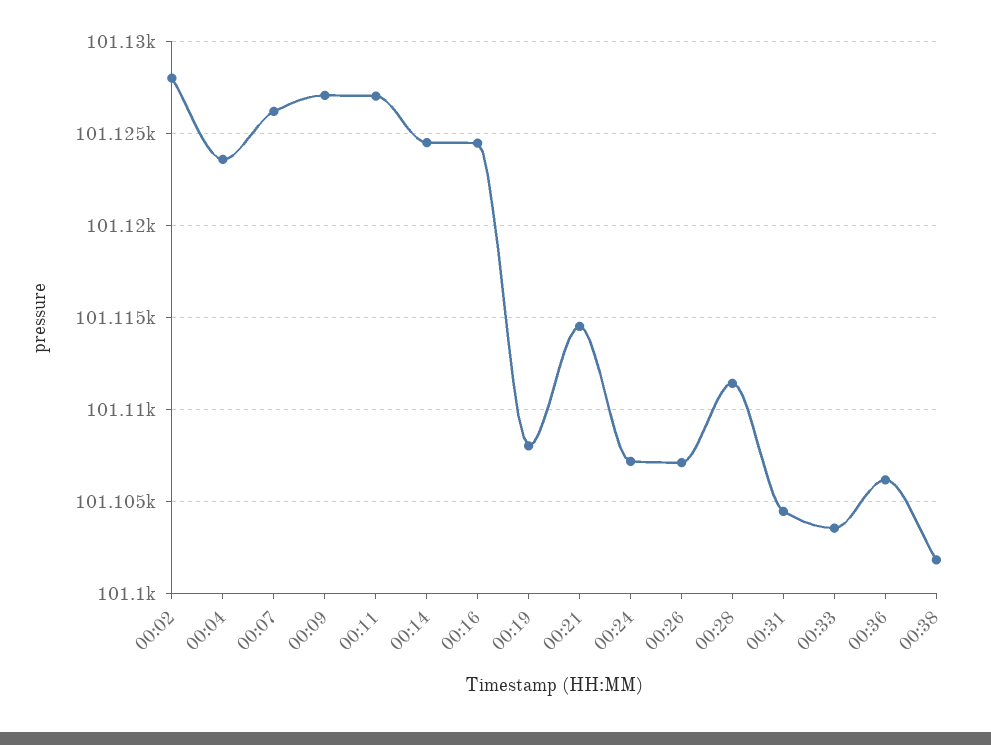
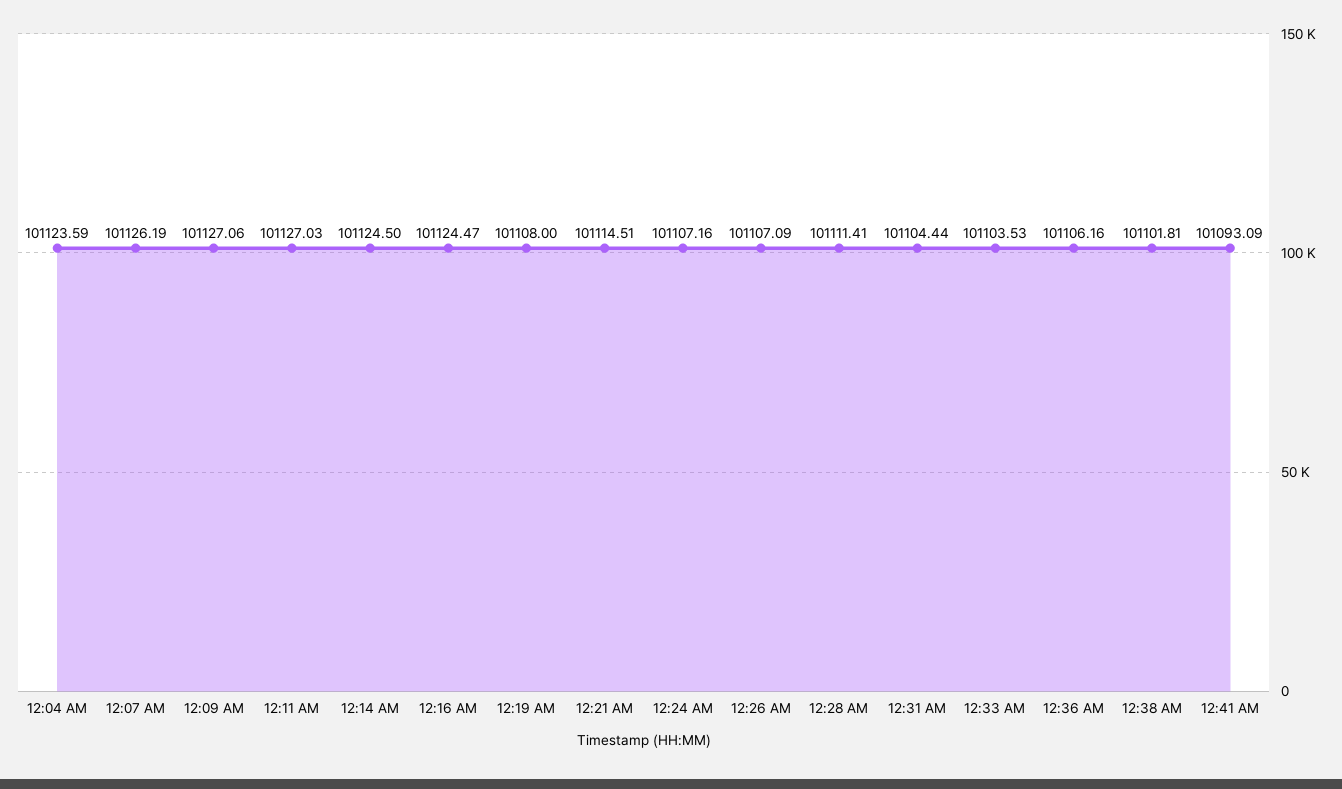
00:02: 101128 -> none
12:41 AM: none -> 101093.09

